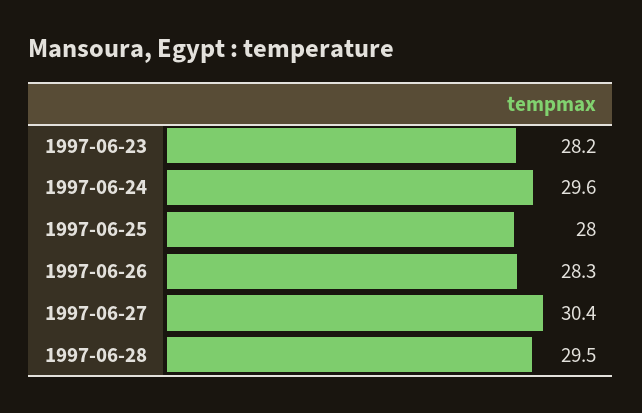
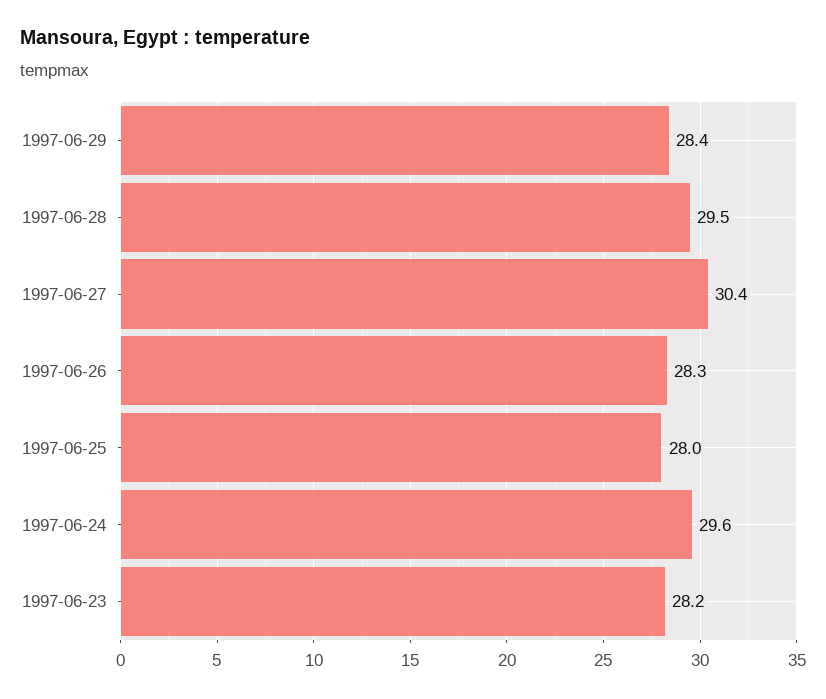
1997-06-29: none -> 28.4

